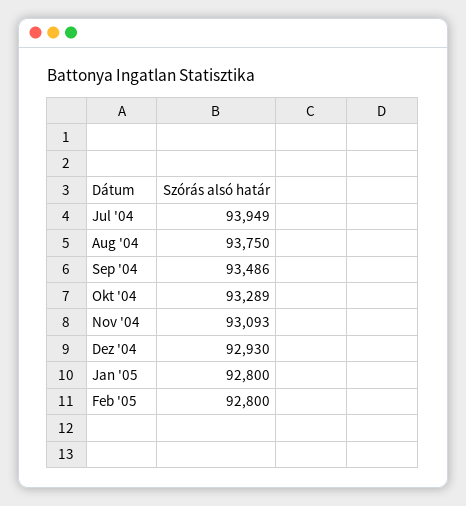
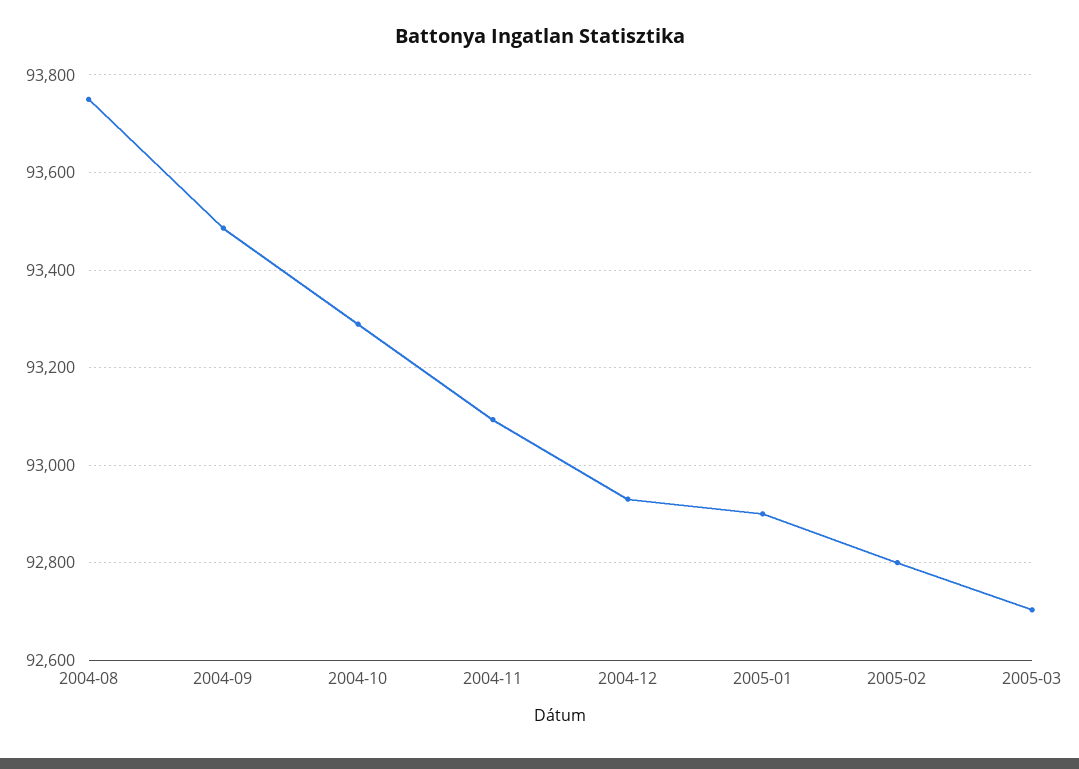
Jul '04: 93949 -> none
Jan '05: 92800 -> 92900
2005-03: none -> 92700

